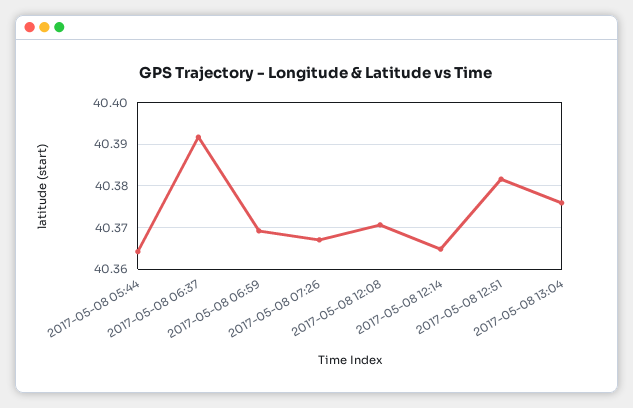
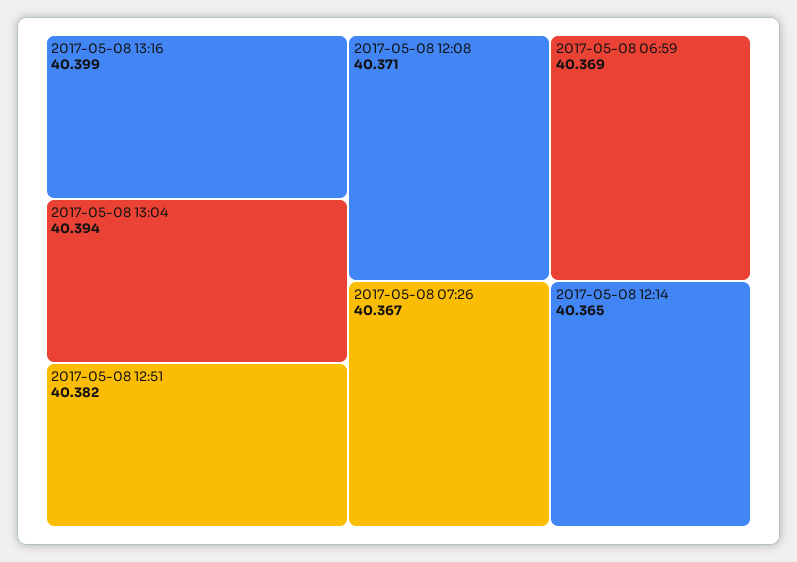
2017-05-08 05:44: 40.364 -> none
2017-05-08 06:37: 40.392 -> none
2017-05-08 13:04: 40.376 -> 40.394
2017-05-08 13:16: none -> 40.399

